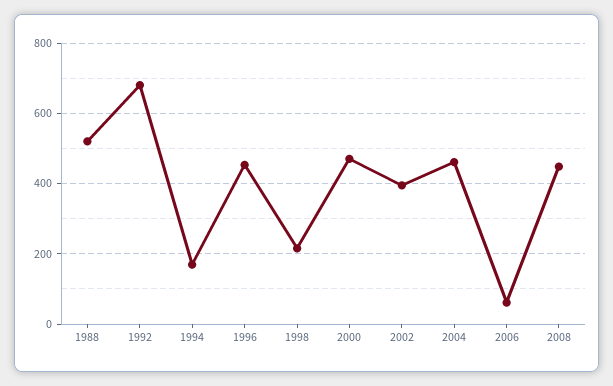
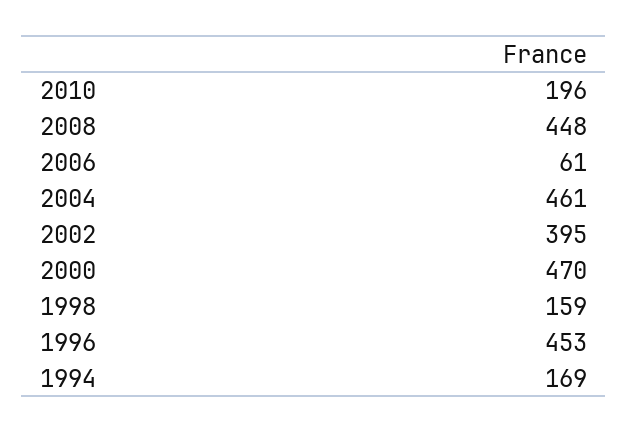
1988: 520 -> none
1992: 680 -> none
1998: 220 -> 159
2010: none -> 196

